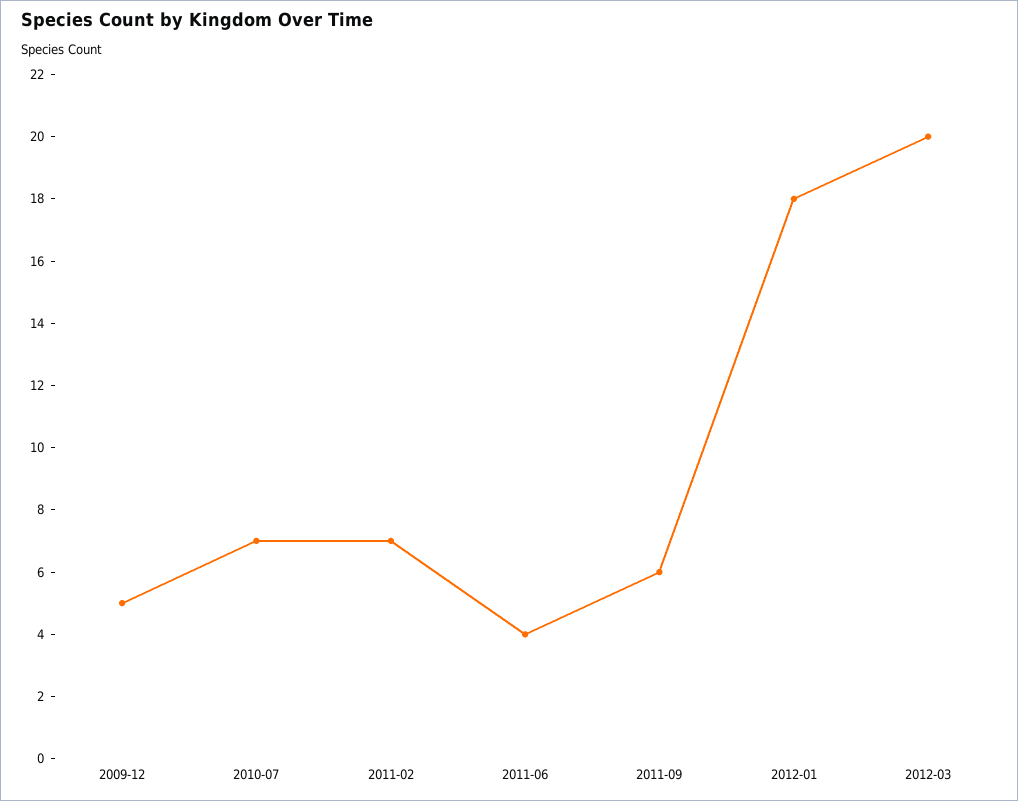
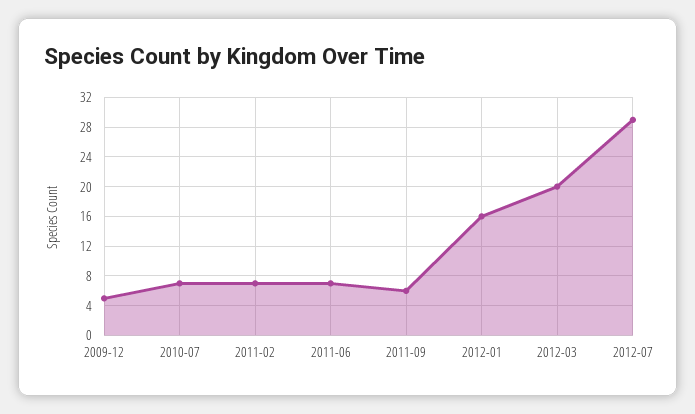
2011-06: 4 -> 7
2012-01: 18 -> 16
2012-07: none -> 29

